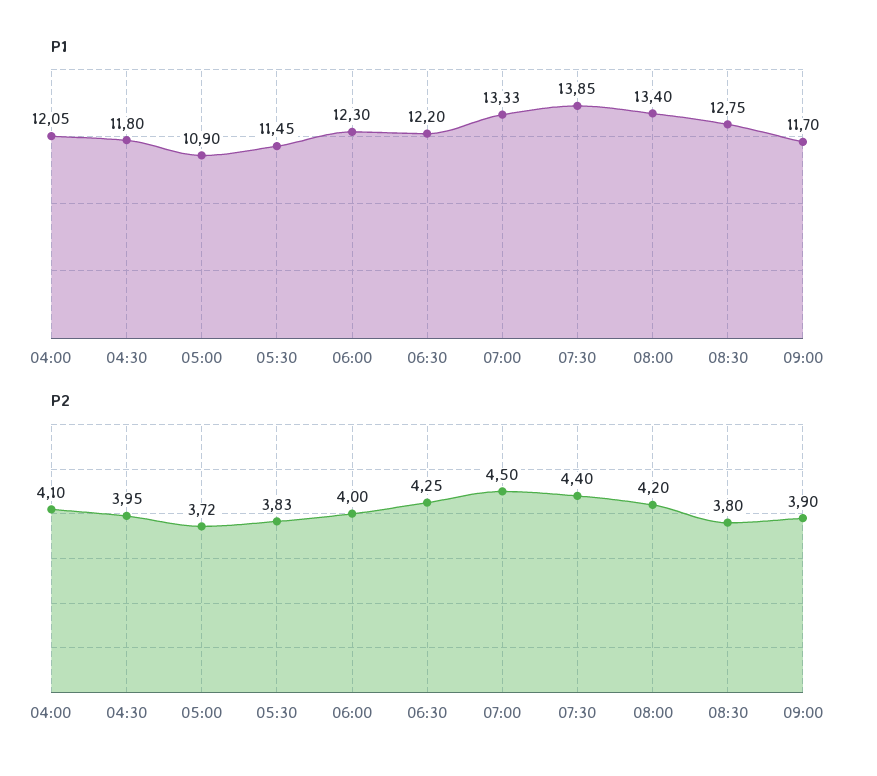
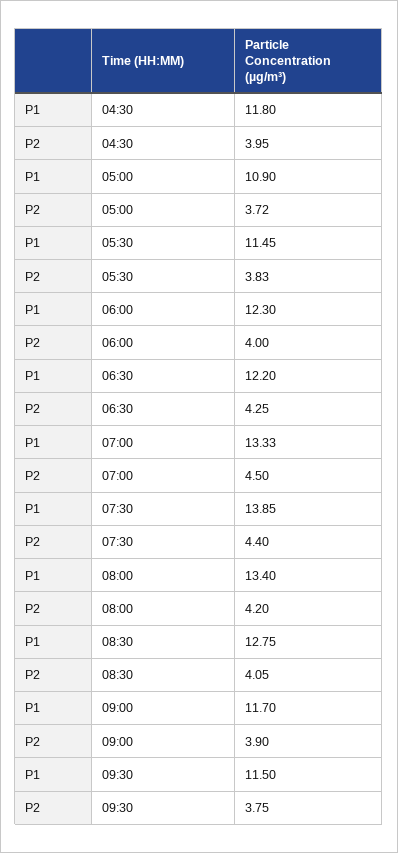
P1, 04:00: 12.05 -> none
P2, 04:00: 4.1 -> none
P2, 08:30: 3.8 -> 4.05
P1, 09:30: none -> 11.5
P2, 09:30: none -> 3.75

